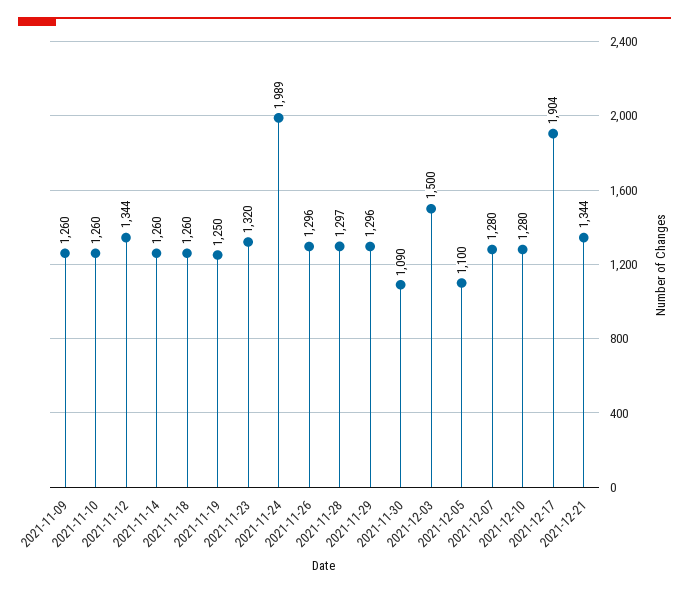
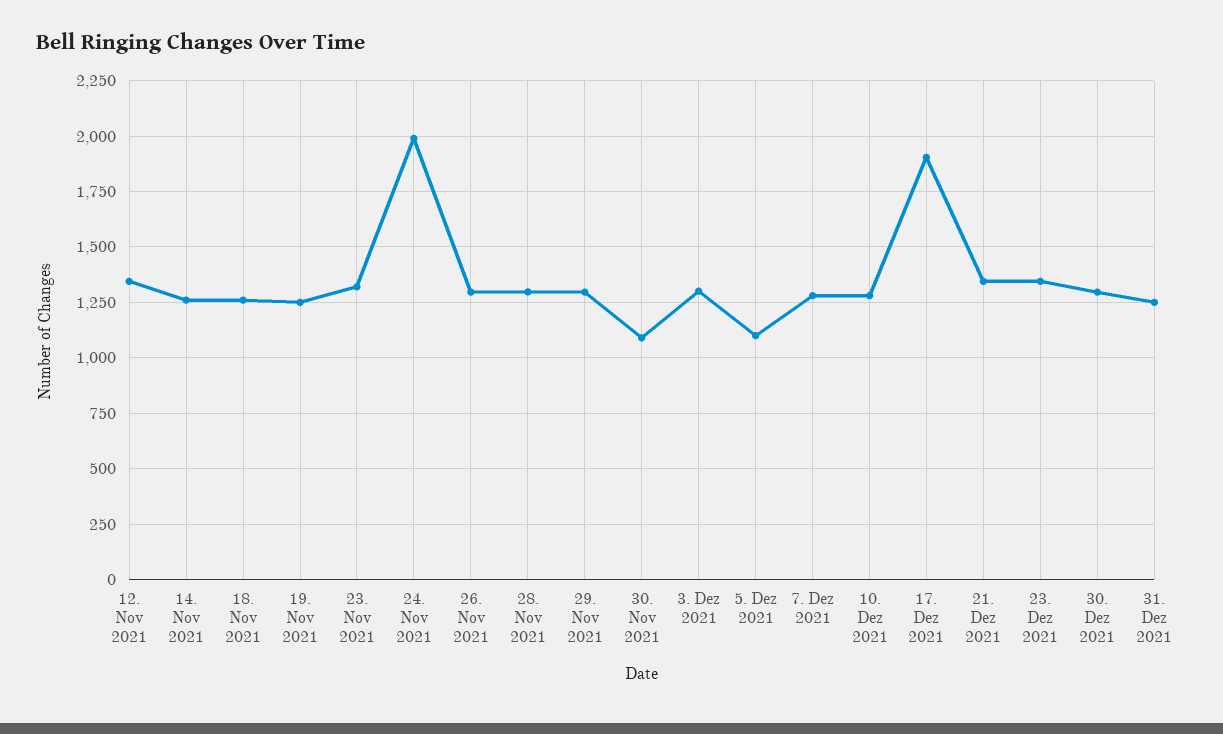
2021-11-09: 1260 -> none
2021-11-10: 1260 -> none
2021-12-03: 1500 -> 1300
23. Dez 2021: none -> 1350
30. Dez 2021: none -> 1300
31. Dez 2021: none -> 1250

